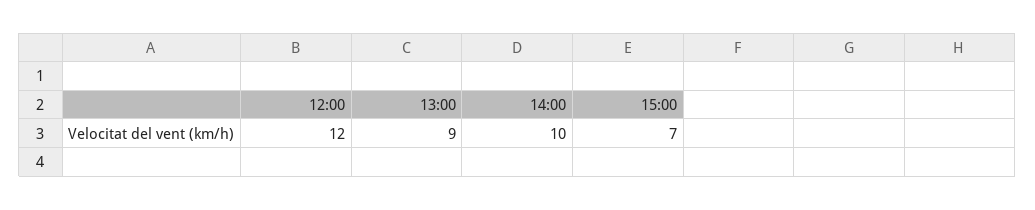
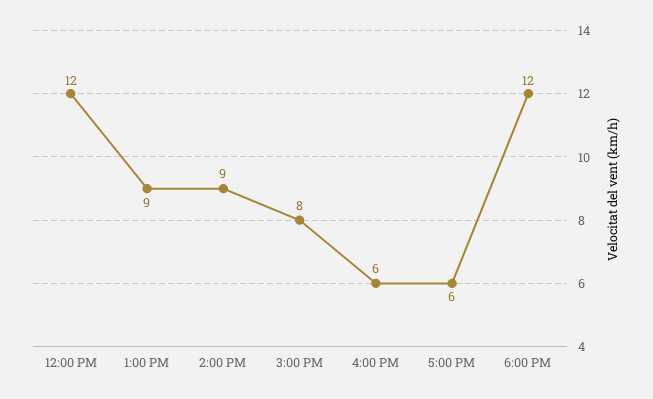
14:00: 10 -> 9
15:00: 7 -> 8
4:00 PM: none -> 6
5:00 PM: none -> 6
6:00 PM: none -> 12

